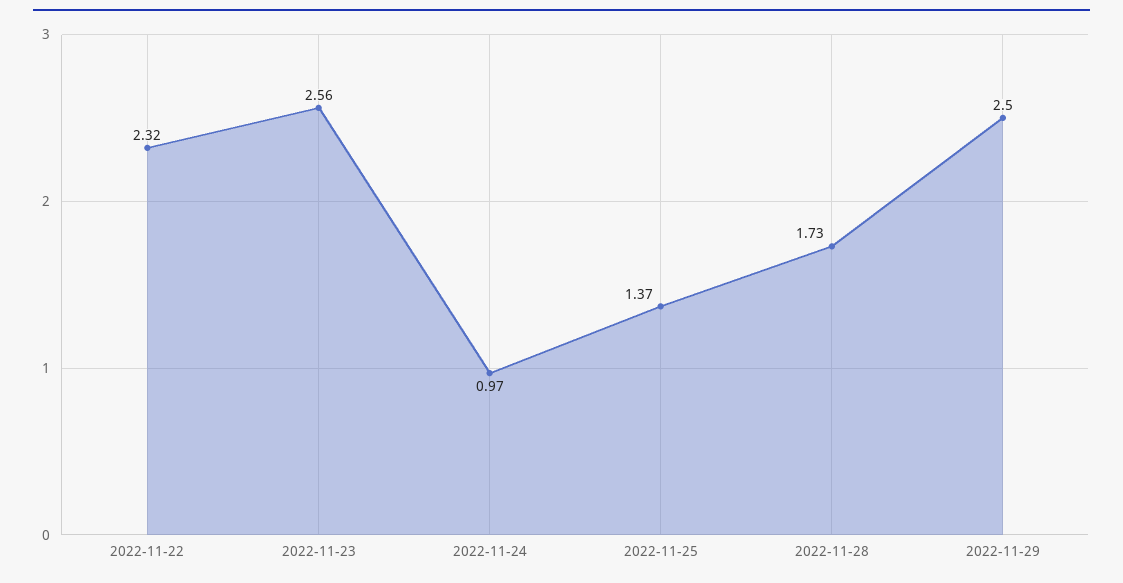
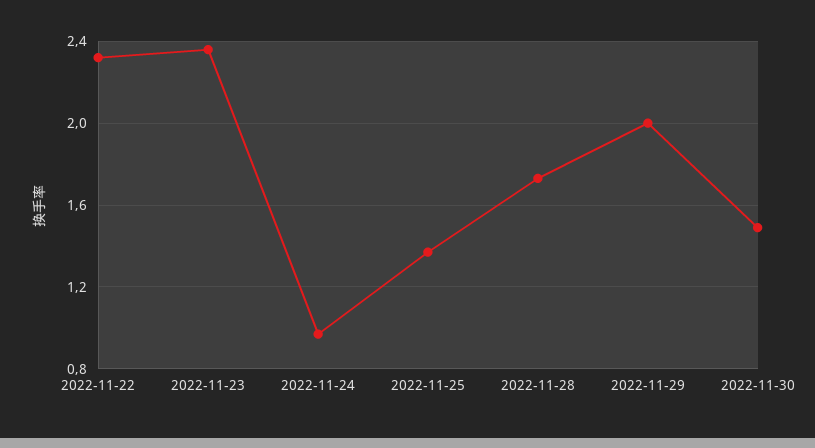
2022-11-23: 2.56 -> 2.35
2022-11-29: 2.5 -> 2
2022-11-30: none -> 1.5

